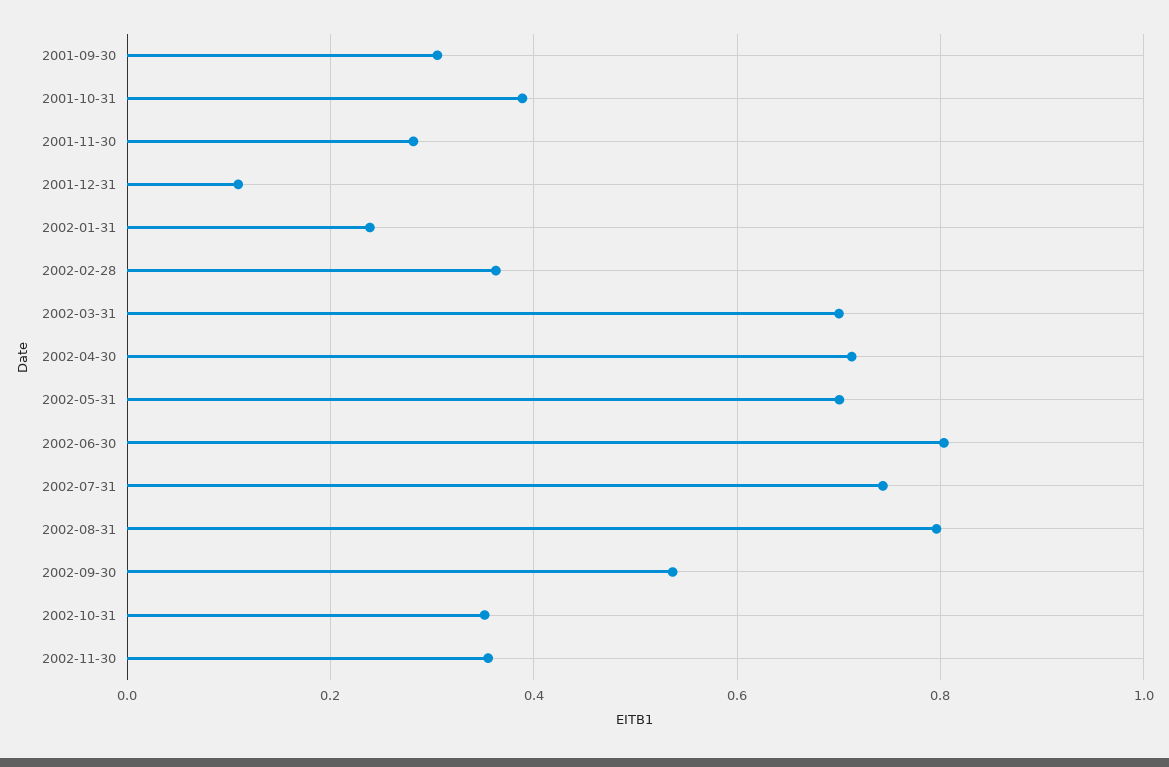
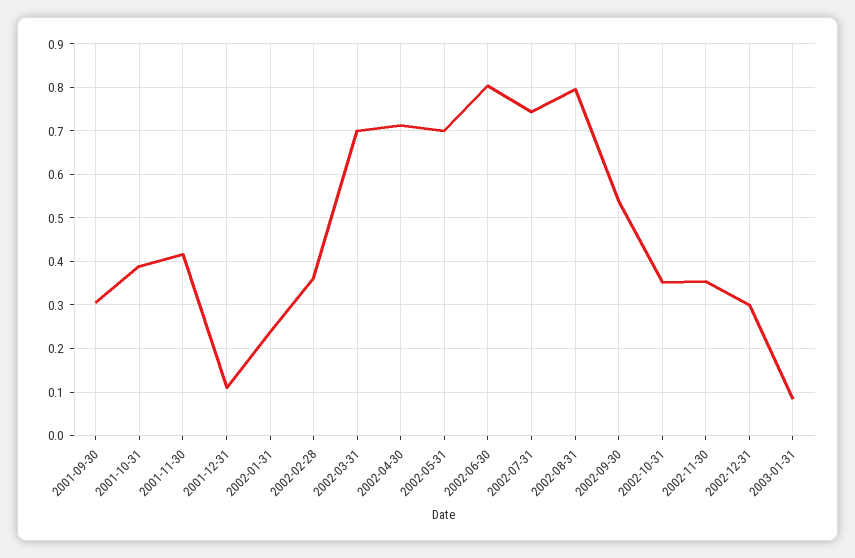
2001-11-30: 0.28 -> 0.42
2002-12-31: none -> 0.3
2003-01-31: none -> 0.08

